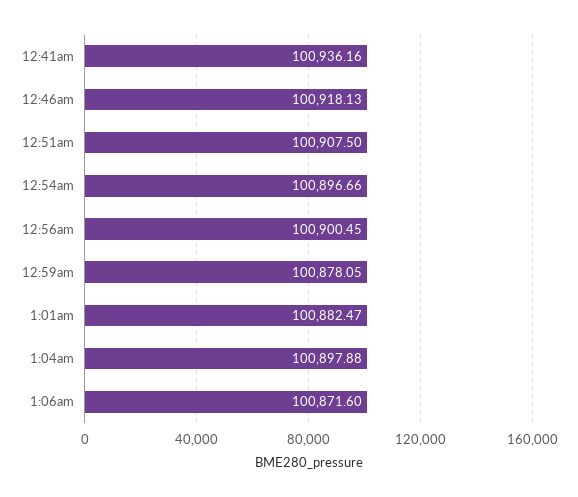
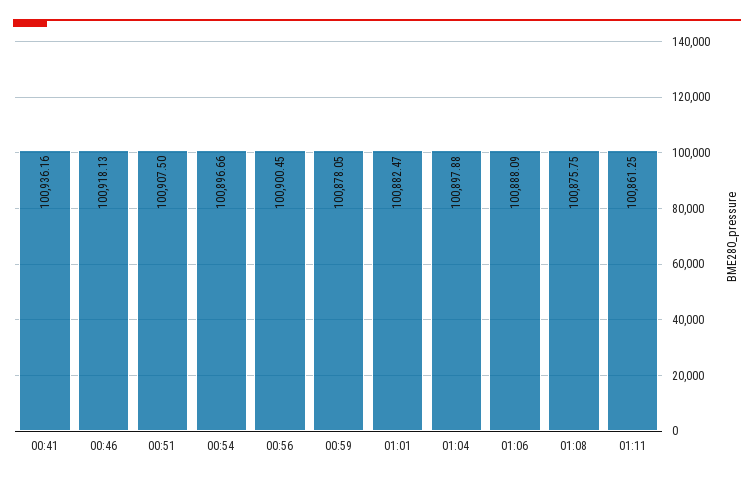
1:06am: 100871.6 -> 100888.09
01:08: none -> 100875.75
01:11: none -> 100861.25

